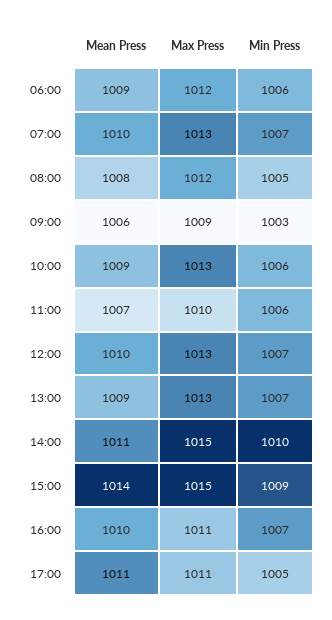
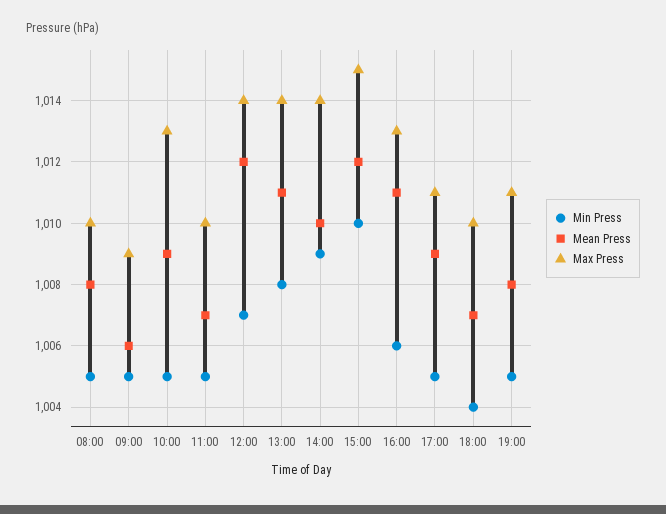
Mean Press, 06:00: 1009 -> none
Max Press, 06:00: 1012 -> none
Min Press, 06:00: 1006 -> none
Mean Press, 07:00: 1010 -> none
Max Press, 07:00: 1013 -> none
Min Press, 07:00: 1007 -> none
Max Press, 08:00: 1012 -> 1010
Min Press, 09:00: 1003 -> 1005
Min Press, 10:00: 1006 -> 1005
Min Press, 11:00: 1006 -> 1005
Mean Press, 12:00: 1010 -> 1012
Max Press, 12:00: 1013 -> 1014
Mean Press, 13:00: 1009 -> 1011
Max Press, 13:00: 1013 -> 1014
Min Press, 13:00: 1007 -> 1008
Mean Press, 14:00: 1011 -> 1010
Max Press, 14:00: 1015 -> 1014
Min Press, 14:00: 1010 -> 1009
Mean Press, 15:00: 1014 -> 1012
Min Press, 15:00: 1009 -> 1010
Mean Press, 16:00: 1010 -> 1011
Max Press, 16:00: 1011 -> 1013
Min Press, 16:00: 1007 -> 1006
Mean Press, 17:00: 1011 -> 1009
Min Press, 18:00: none -> 1004
Mean Press, 18:00: none -> 1007
Max Press, 18:00: none -> 1010
Min Press, 19:00: none -> 1005
Mean Press, 19:00: none -> 1008
Max Press, 19:00: none -> 1011

